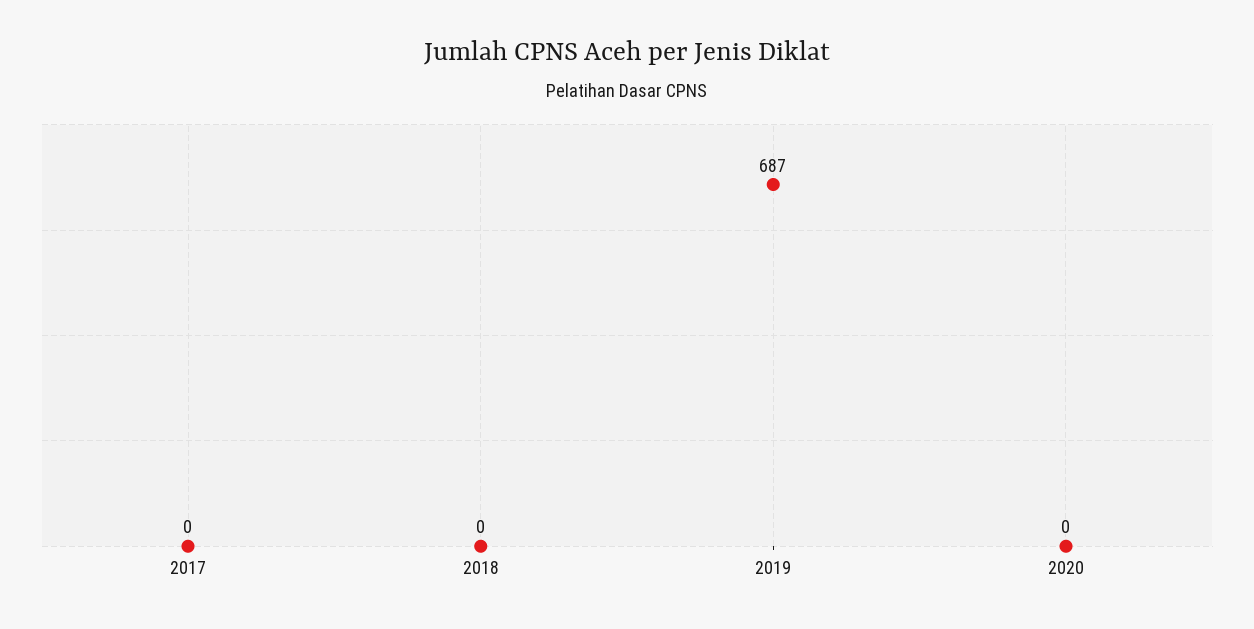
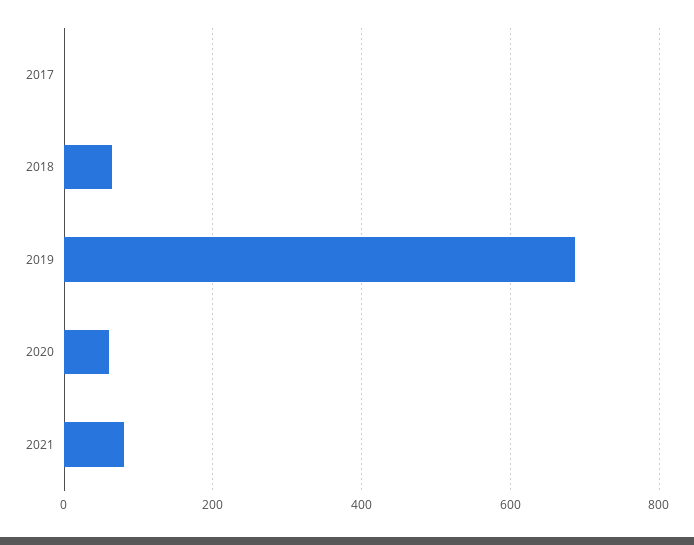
2018: 0 -> 60
2020: 0 -> 60
2021: none -> 80

